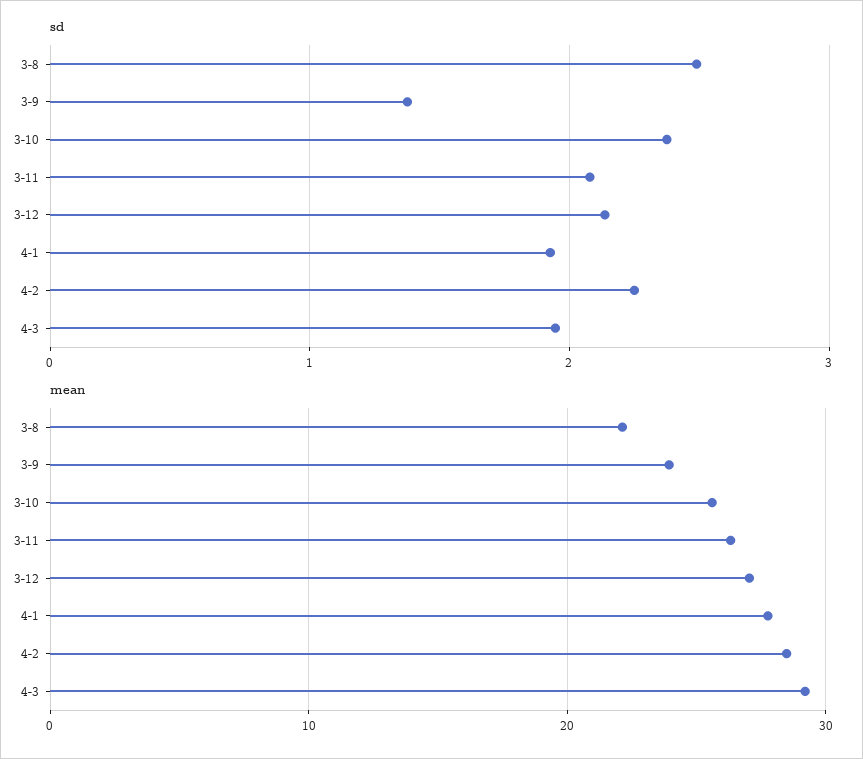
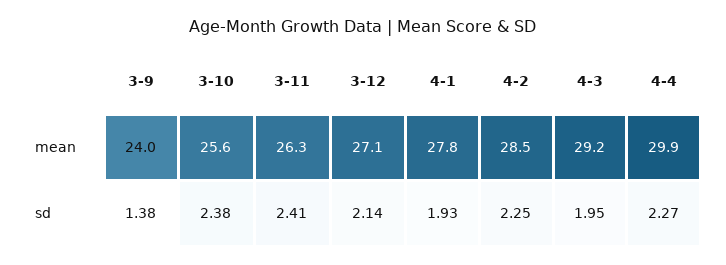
sd, 3-8: 2.5 -> none
sd, 3-11: 2.1 -> 2.41
mean, 3-8: 22 -> none
mean, 4-4: none -> 29.9
sd, 4-4: none -> 2.27

